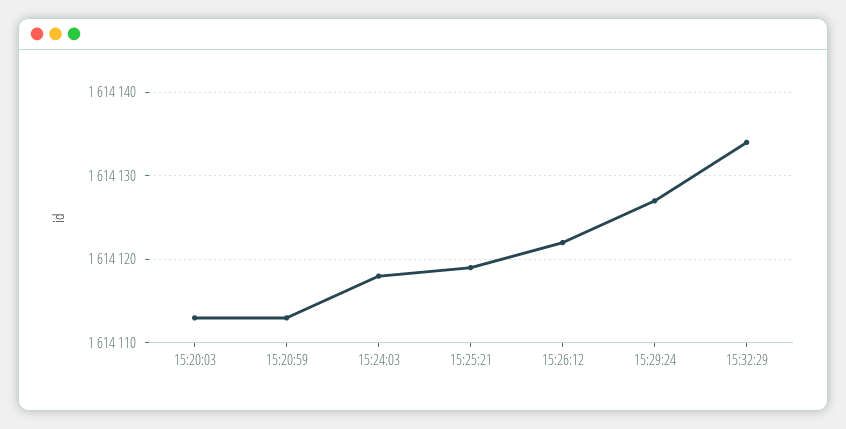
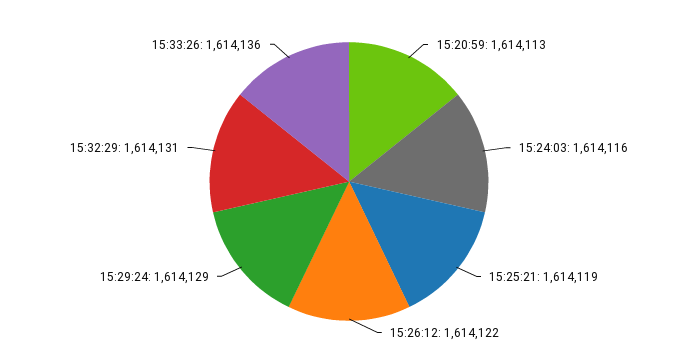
15:20:03: 1614113 -> none
15:24:03: 1614118 -> 1614116
15:29:24: 1614127 -> 1614129
15:32:29: 1614134 -> 1614131
15:33:26: none -> 1614136

